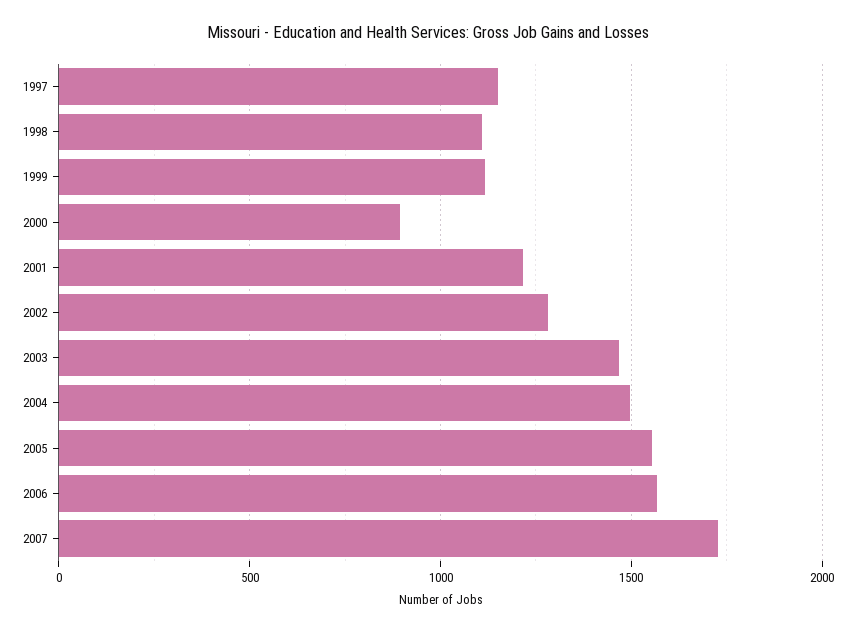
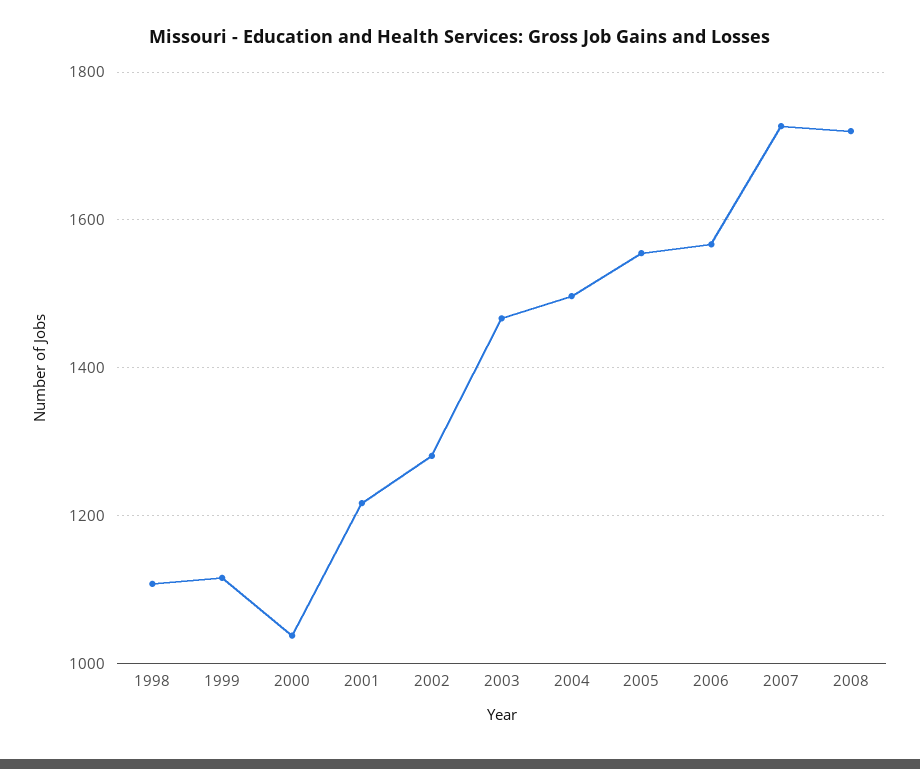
1997: 1150 -> none
2000: 900 -> 1040
2008: none -> 1720

